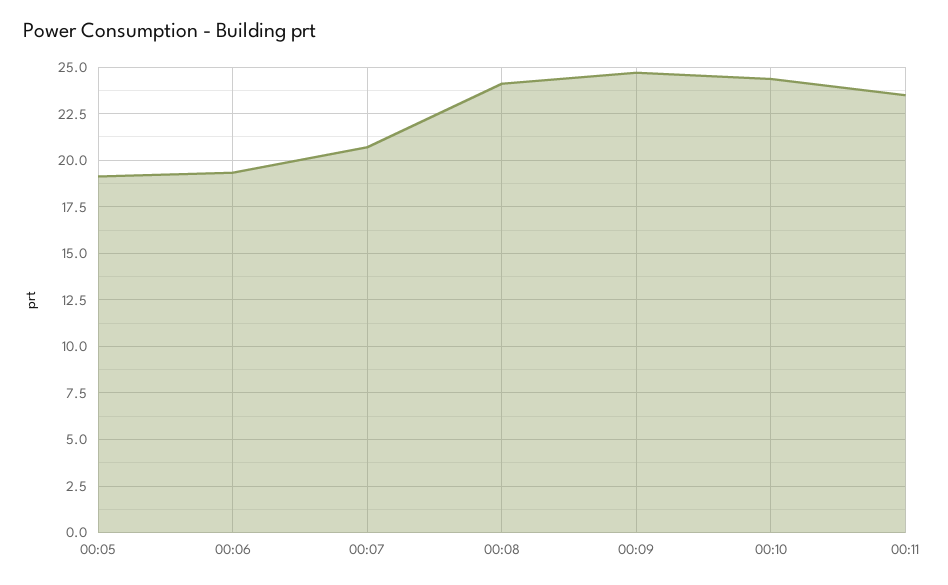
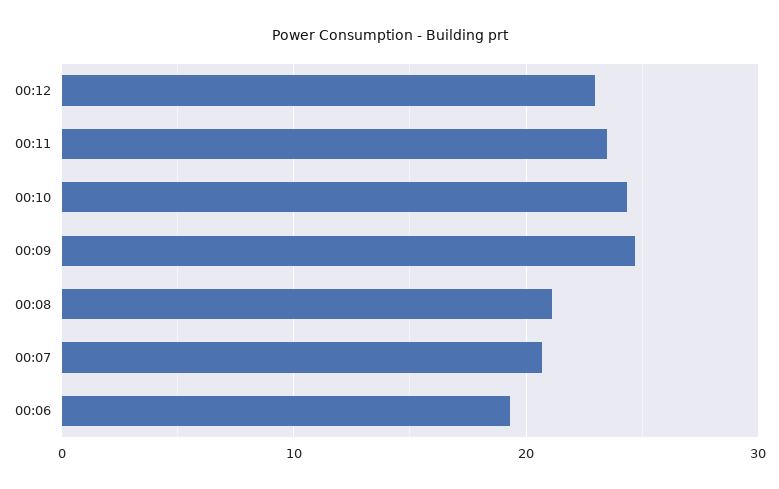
00:05: 19 -> none
00:08: 24 -> 21
00:12: none -> 23

